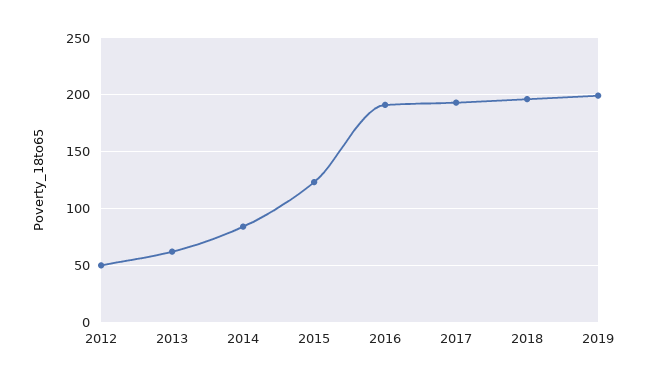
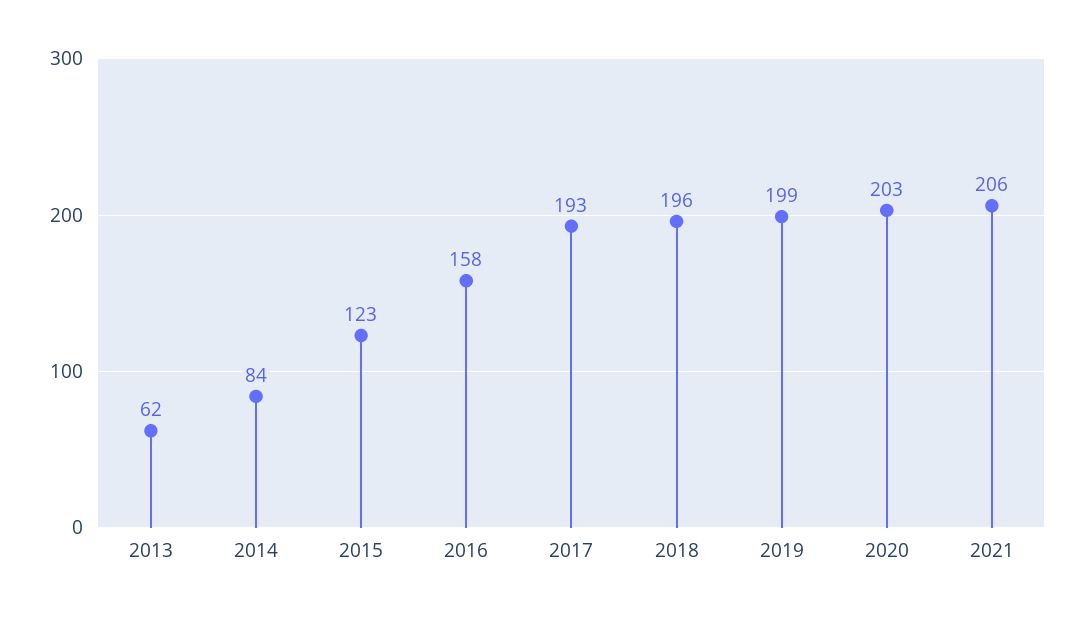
2012: 50 -> none
2016: 190 -> 158
2020: none -> 203
2021: none -> 206

